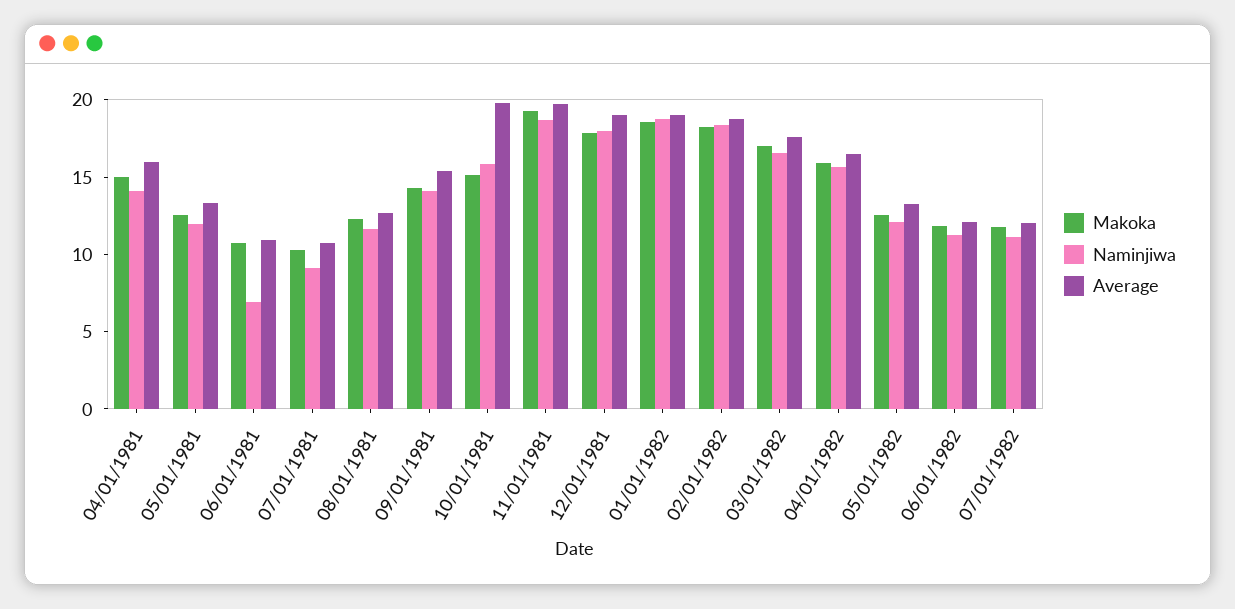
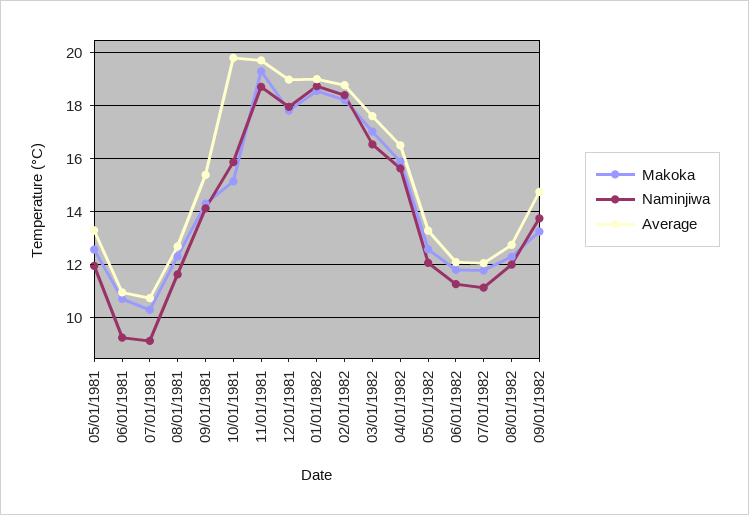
Makoka, 04/01/1981: 15 -> none
Naminjiwa, 04/01/1981: 14 -> none
Average, 04/01/1981: 16 -> none
Naminjiwa, 06/01/1981: 7 -> 9.25
Makoka, 08/01/1982: none -> 12.25
Naminjiwa, 08/01/1982: none -> 12
Average, 08/01/1982: none -> 12.75
Makoka, 09/01/1982: none -> 13.25
Naminjiwa, 09/01/1982: none -> 13.75
Average, 09/01/1982: none -> 14.75

